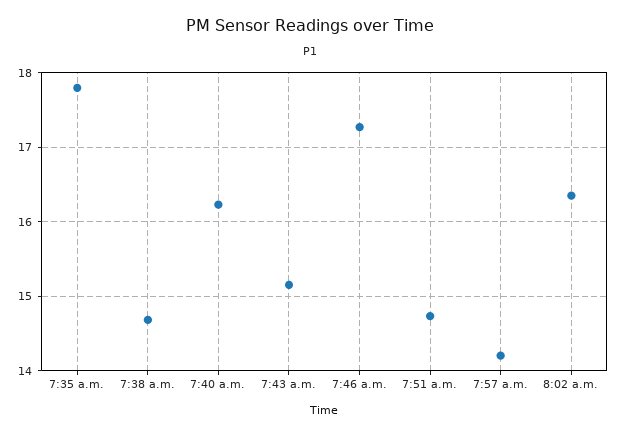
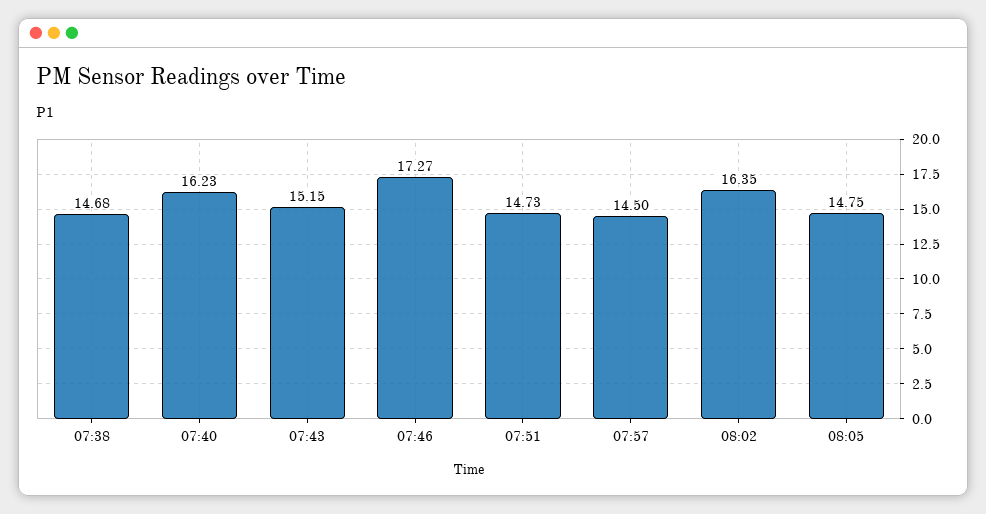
7:35 a.m.: 17.8 -> none
7:57 a.m.: 14.2 -> 14.5
08:05: none -> 14.75

